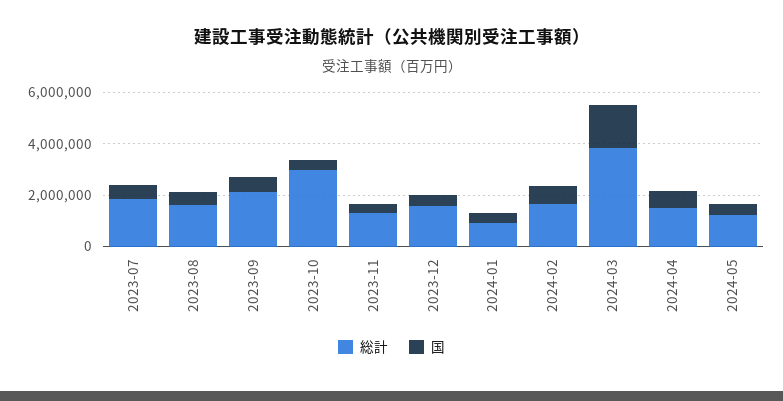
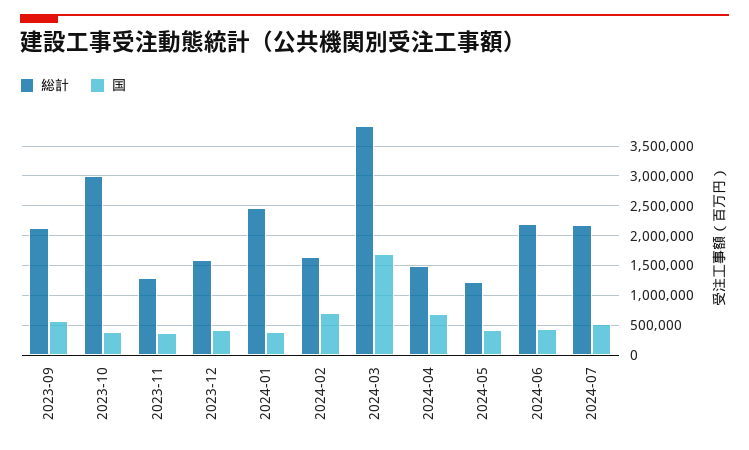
総計, 2023-07: 2000000 -> none
国, 2023-07: 500000 -> none
総計, 2023-08: 1500000 -> none
国, 2023-08: 500000 -> none
総計, 2024-01: 1000000 -> 2500000
総計, 2024-06: none -> 2250000
国, 2024-06: none -> 500000
総計, 2024-07: none -> 2250000
国, 2024-07: none -> 500000

